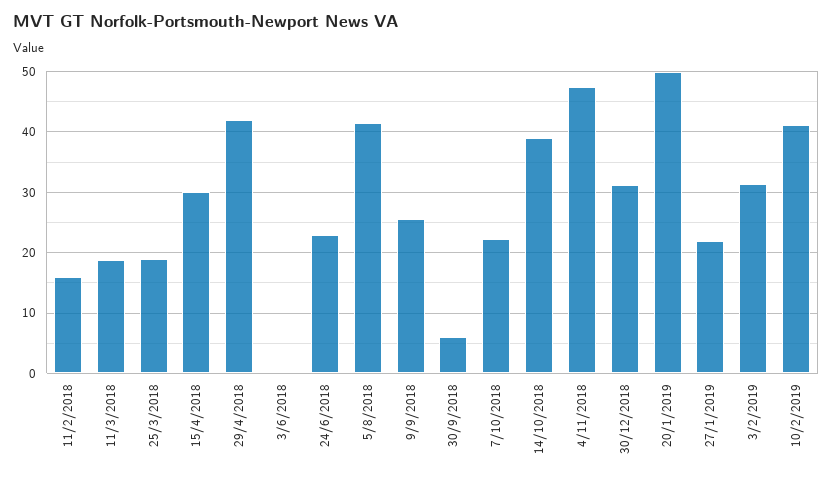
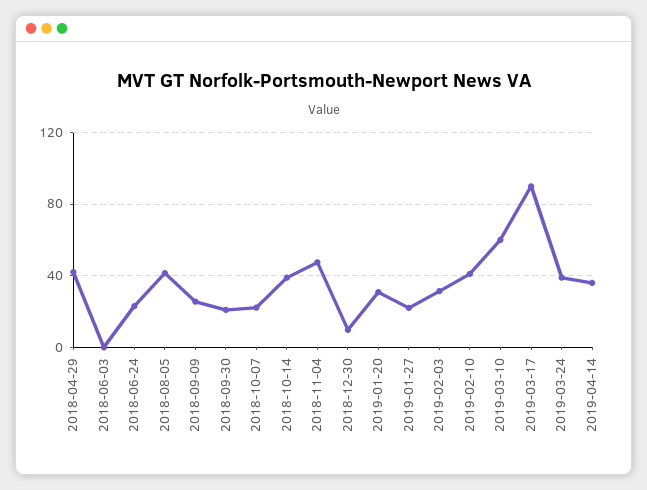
11/2/2018: 16 -> none
11/3/2018: 19 -> none
25/3/2018: 19 -> none
15/4/2018: 30 -> none
30/9/2018: 6 -> 20
30/12/2018: 31 -> 10
20/1/2019: 50 -> 30
2019-03-10: none -> 60
2019-03-17: none -> 90
2019-03-24: none -> 40
2019-04-14: none -> 35

